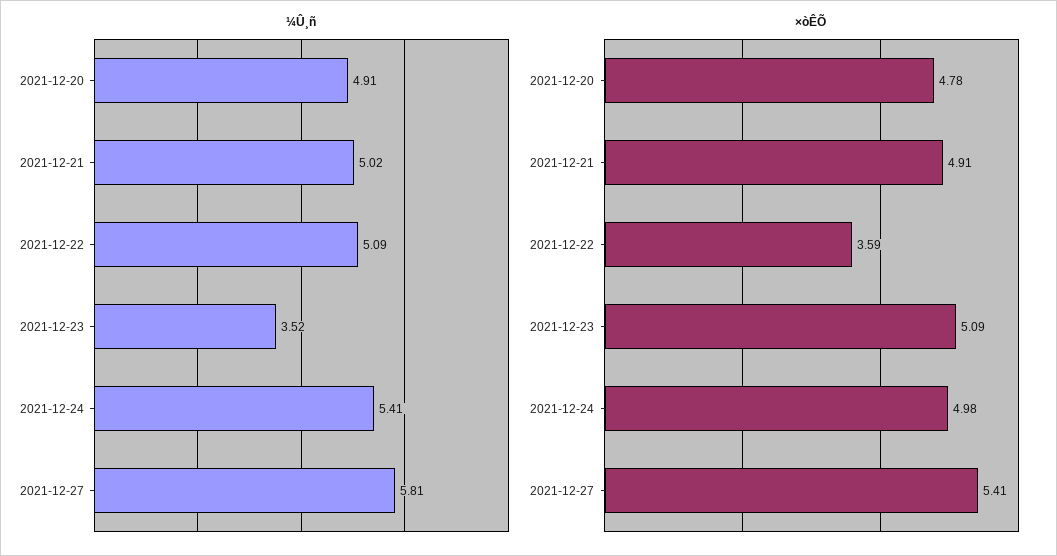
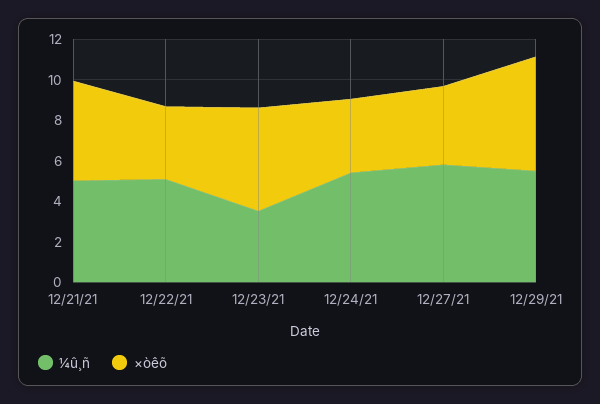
¼Û¸ñ, 2021-12-20: 4.91 -> none
×òÊÕ, 2021-12-20: 4.78 -> none
×òÊÕ, 2021-12-24: 4.98 -> 3.5
×òÊÕ, 2021-12-27: 5.41 -> 4
¼Û¸ñ, 12/29/21: none -> 5.5
×òÊÕ, 12/29/21: none -> 5.5

